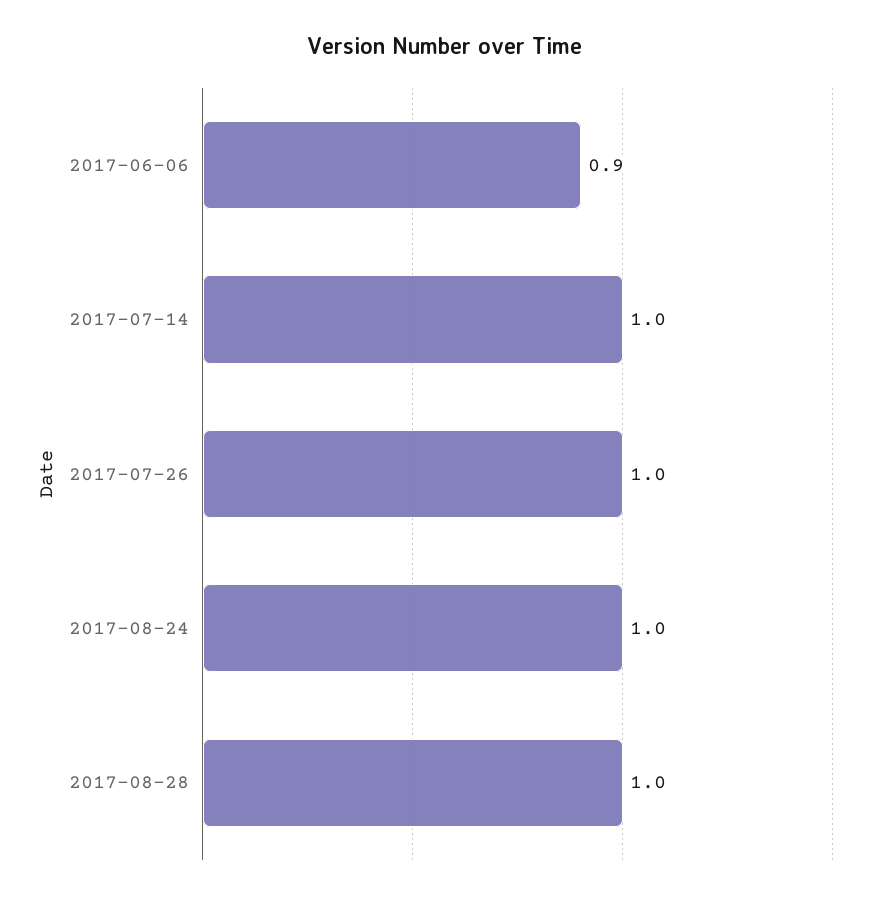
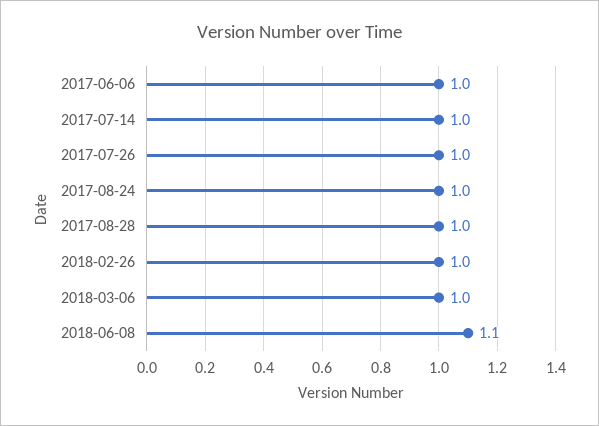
2017-06-06: 0.9 -> 1
2018-02-26: none -> 1
2018-03-06: none -> 1
2018-06-08: none -> 1.1

